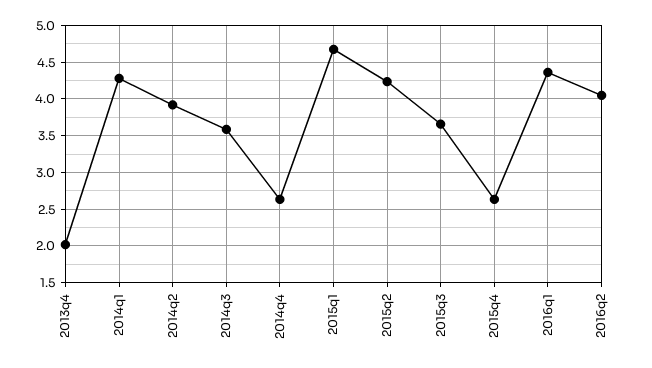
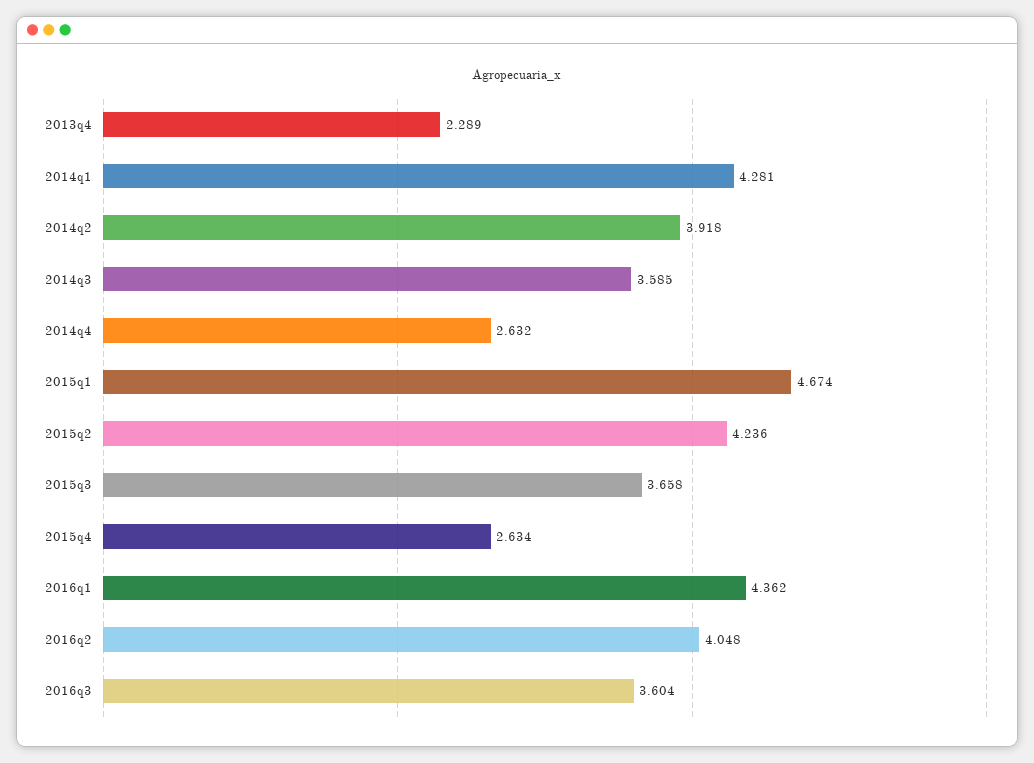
2013q4: 2 -> 2.289
2016q3: none -> 3.604

